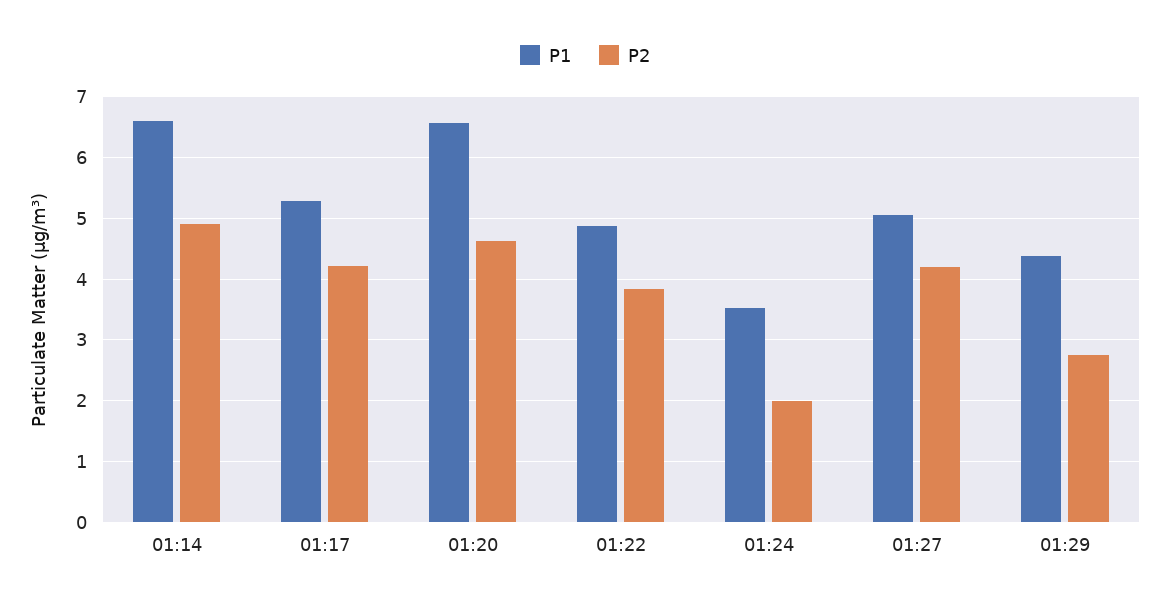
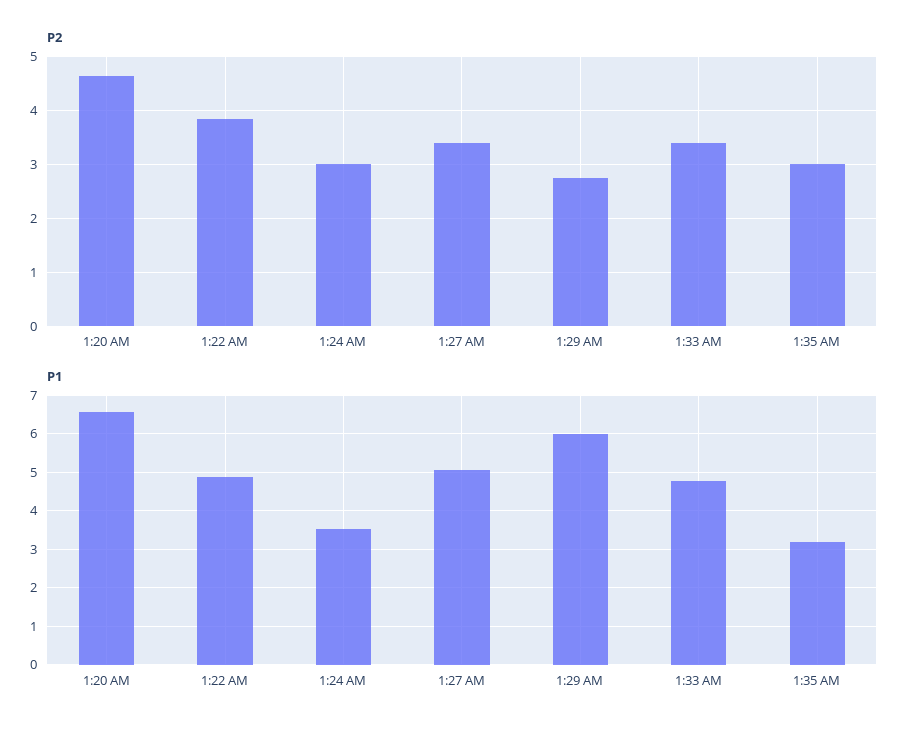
P1, 01:14: 6.6 -> none
P2, 01:14: 4.9 -> none
P1, 01:17: 5.3 -> none
P2, 01:17: 4.2 -> none
P2, 01:24: 2 -> 3
P2, 01:27: 4.2 -> 3.4
P1, 01:29: 4.4 -> 6
P2, 1:33 AM: none -> 3.4
P2, 1:35 AM: none -> 3
P1, 1:33 AM: none -> 4.8
P1, 1:35 AM: none -> 3.2

